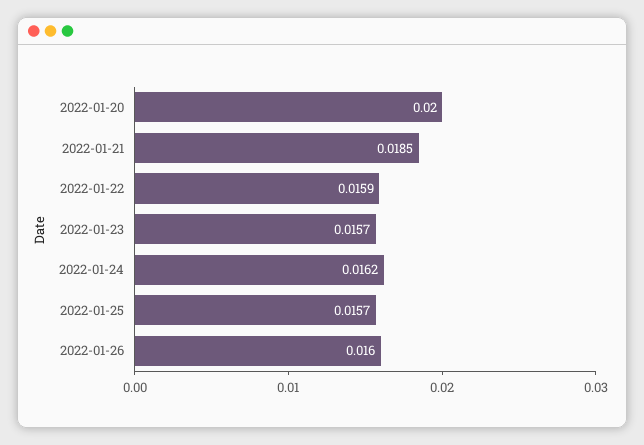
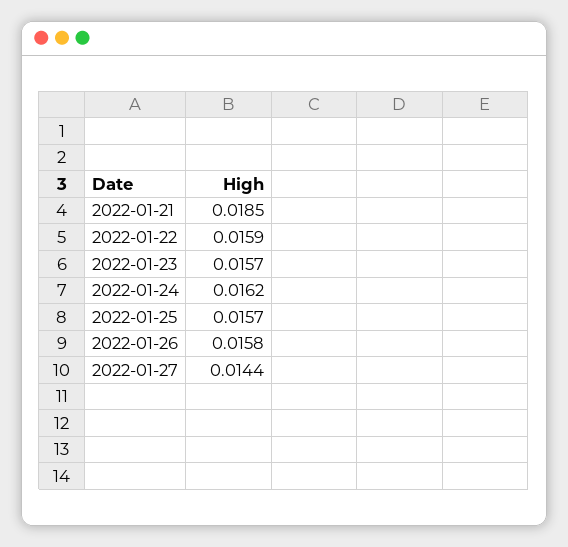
2022-01-20: 0.02 -> none
2022-01-26: 0.016 -> 0.0158
2022-01-27: none -> 0.0144

